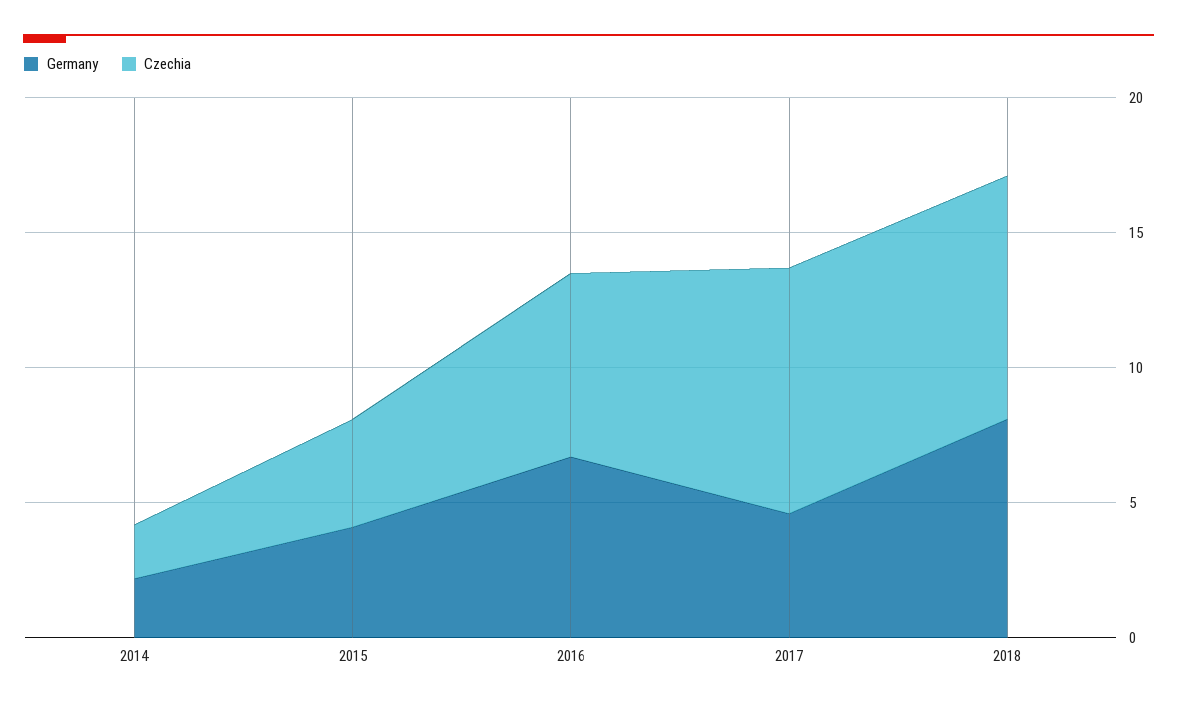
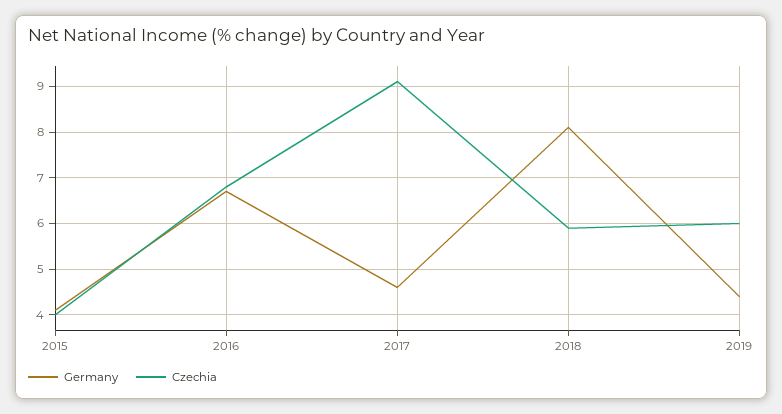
Germany, 2014: 2 -> none
Czechia, 2014: 2 -> none
Czechia, 2018: 9 -> 6
Germany, 2019: none -> 4.5
Czechia, 2019: none -> 6

